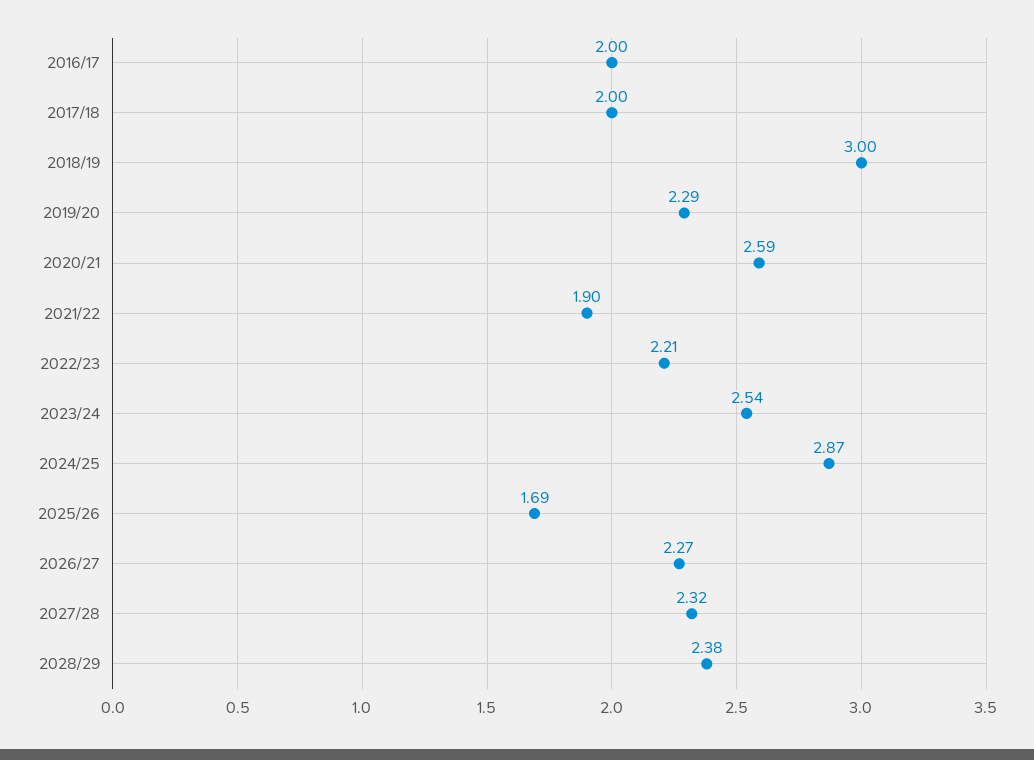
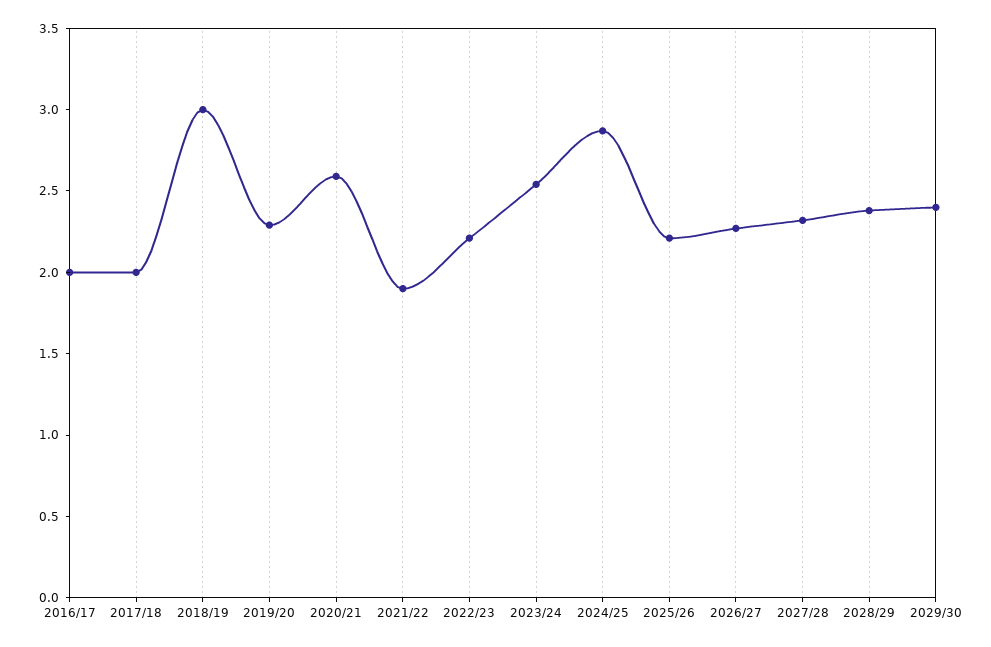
2025/26: 1.69 -> 2.2
2029/30: none -> 2.4

